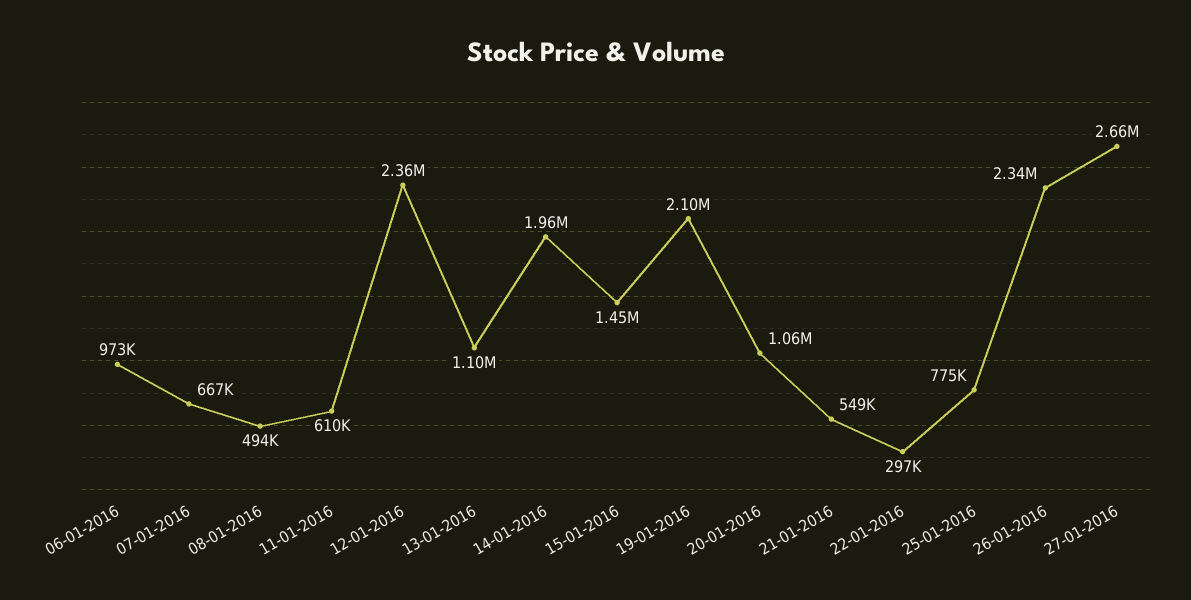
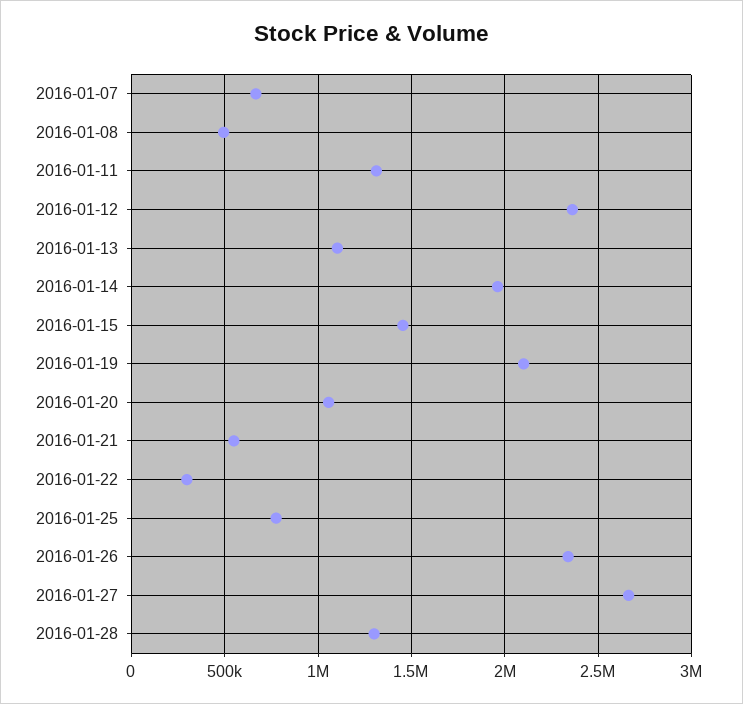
06-01-2016: 973000 -> none
11-01-2016: 610000 -> 1300000
2016-01-28: none -> 1300000

